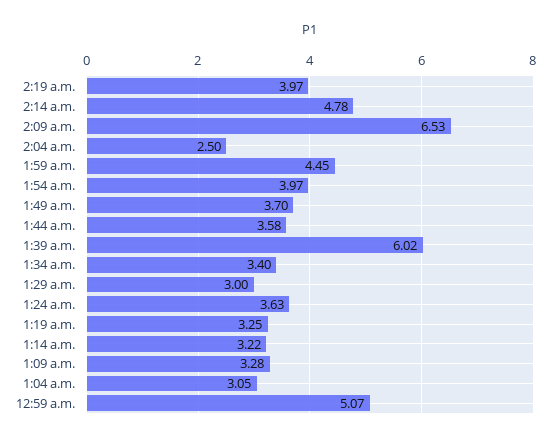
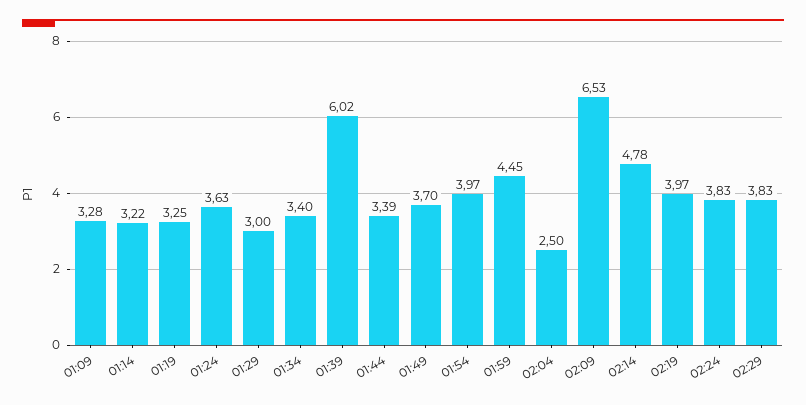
1:44 a.m.: 3.58 -> 3.39
1:04 a.m.: 3.05 -> none
12:59 a.m.: 5.07 -> none
02:24: none -> 3.83
02:29: none -> 3.83

